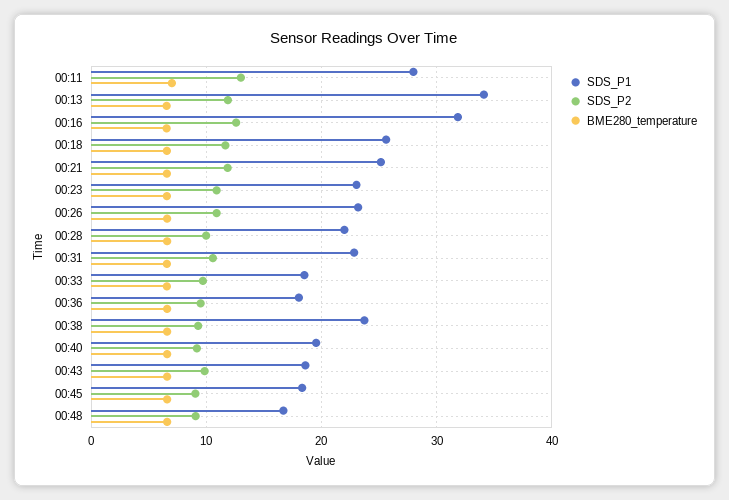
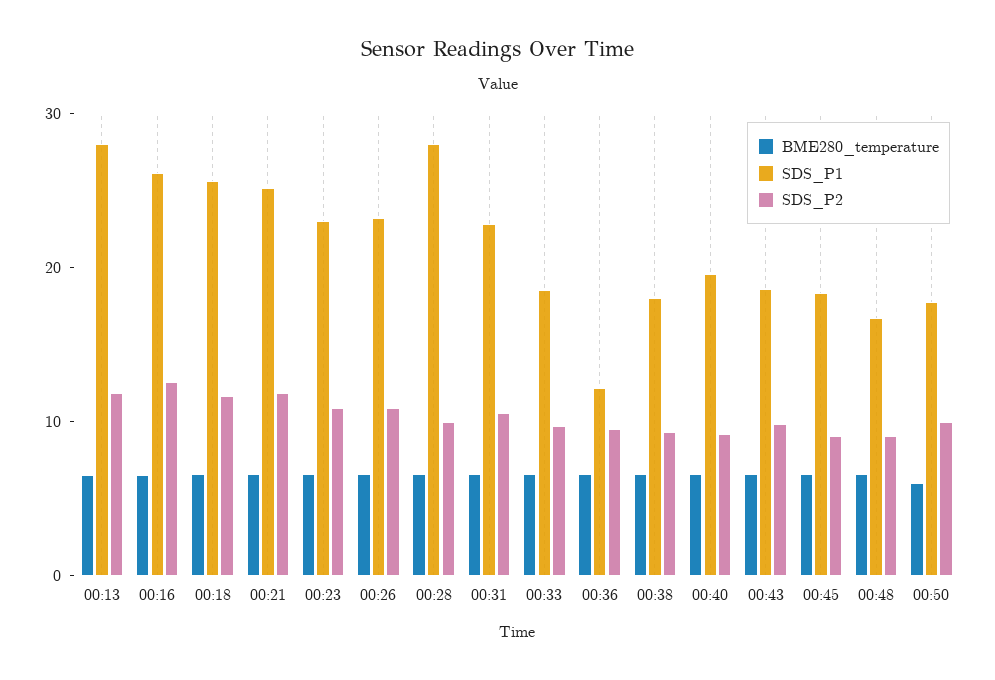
SDS_P1, 00:11: 28 -> none
SDS_P2, 00:11: 13 -> none
BME280_temperature, 00:11: 7 -> none
SDS_P1, 00:13: 34 -> 28
SDS_P1, 00:16: 32 -> 26
SDS_P1, 00:28: 22 -> 28
SDS_P1, 00:36: 18 -> 12
SDS_P1, 00:38: 24 -> 18
BME280_temperature, 00:50: none -> 6
SDS_P1, 00:50: none -> 18
SDS_P2, 00:50: none -> 10

